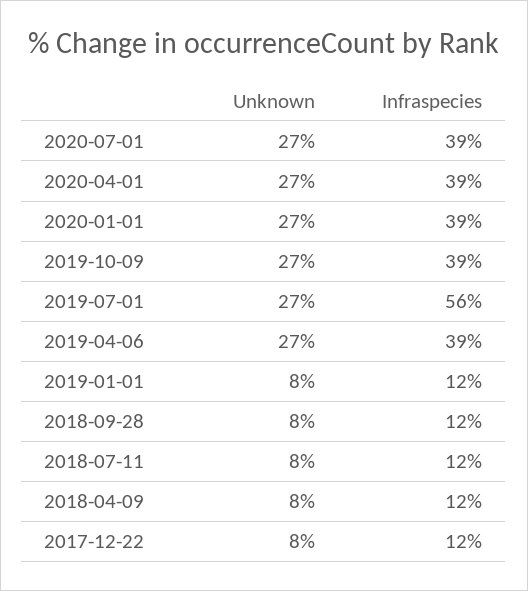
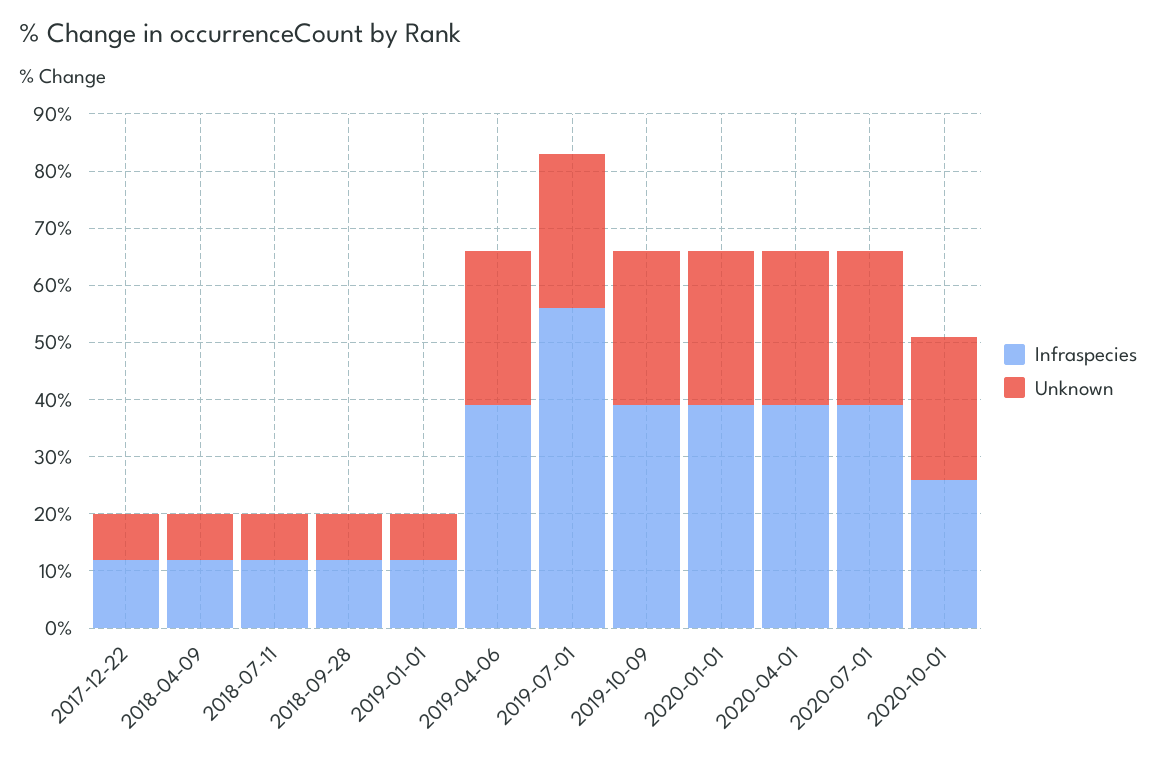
Infraspecies, 2020-10-01: none -> 25
Unknown, 2020-10-01: none -> 25

